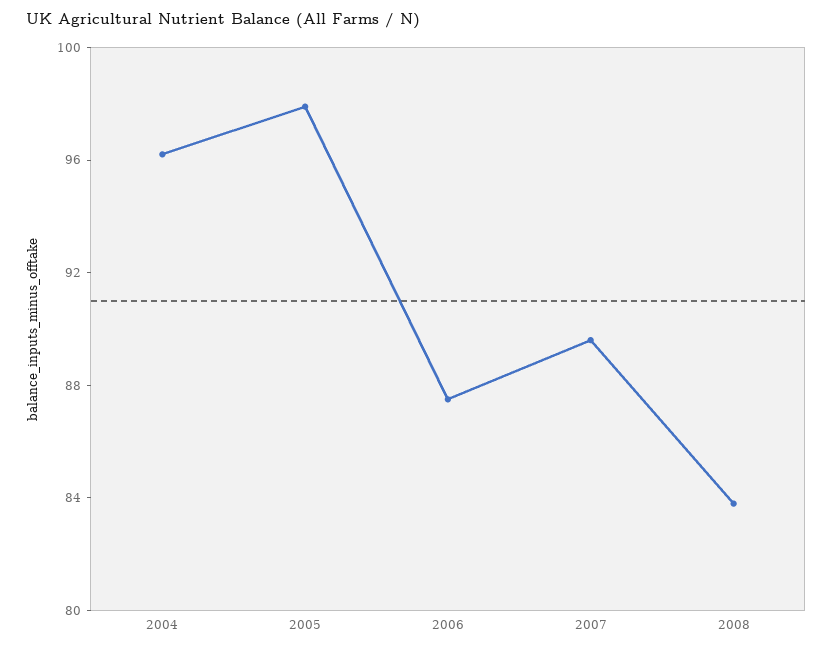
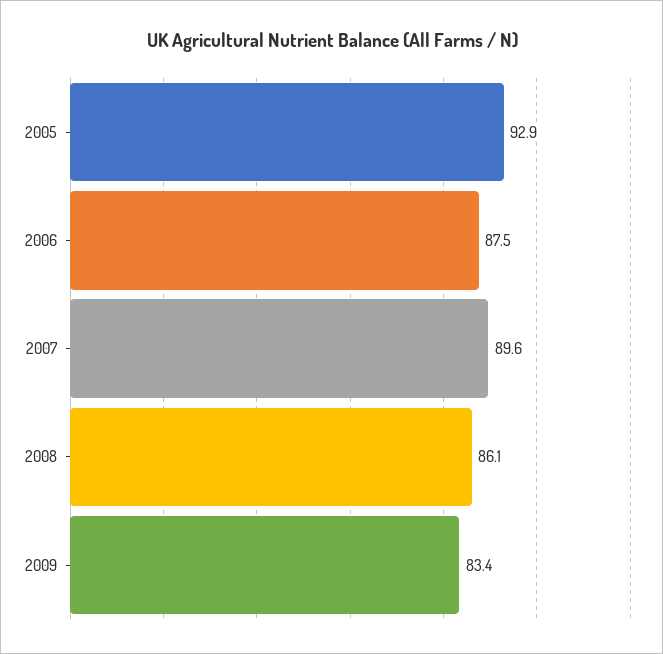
2004: 96 -> none
2005: 98 -> 92.9
2008: 84 -> 86.1
2009: none -> 83.4

